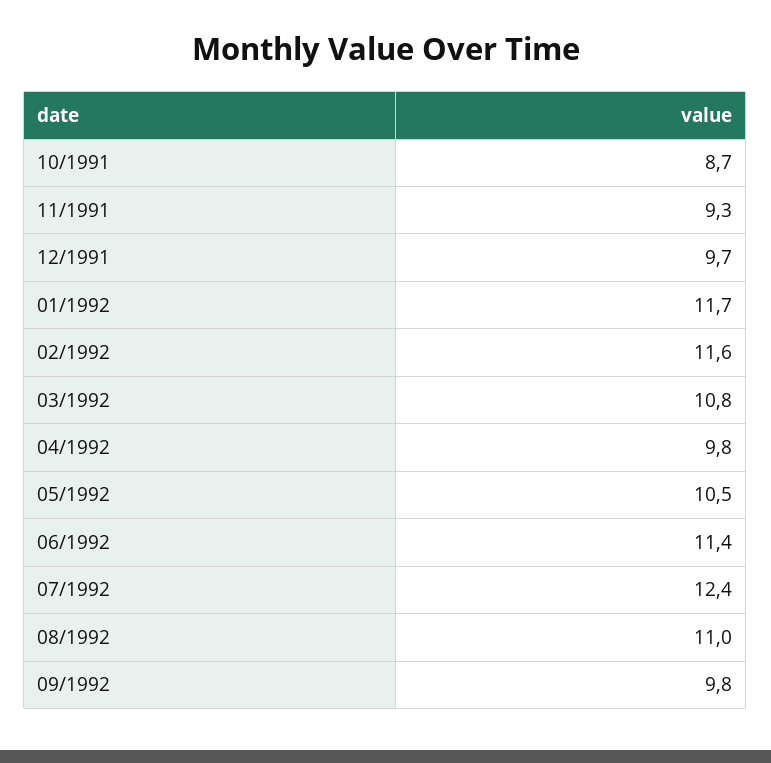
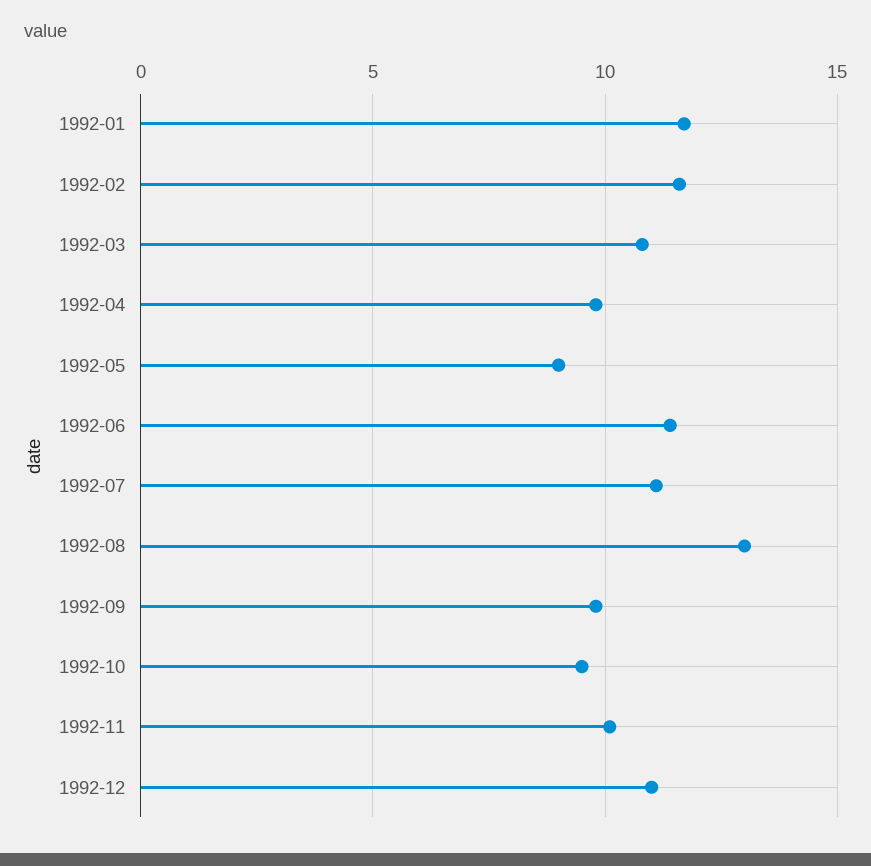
10/1991: 8.7 -> none
11/1991: 9.3 -> none
12/1991: 9.7 -> none
05/1992: 10.5 -> 9
07/1992: 12.4 -> 11
08/1992: 11 -> 13
1992-10: none -> 9.5
1992-11: none -> 10
1992-12: none -> 11

